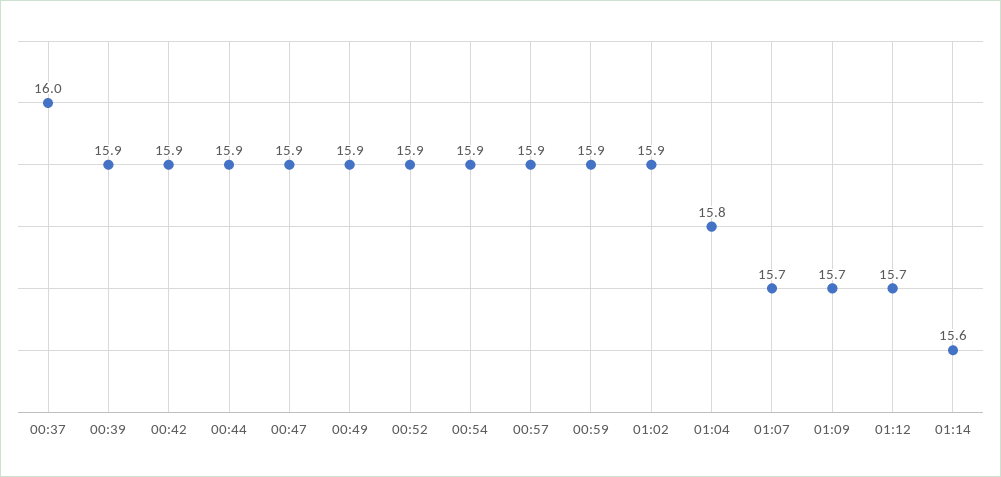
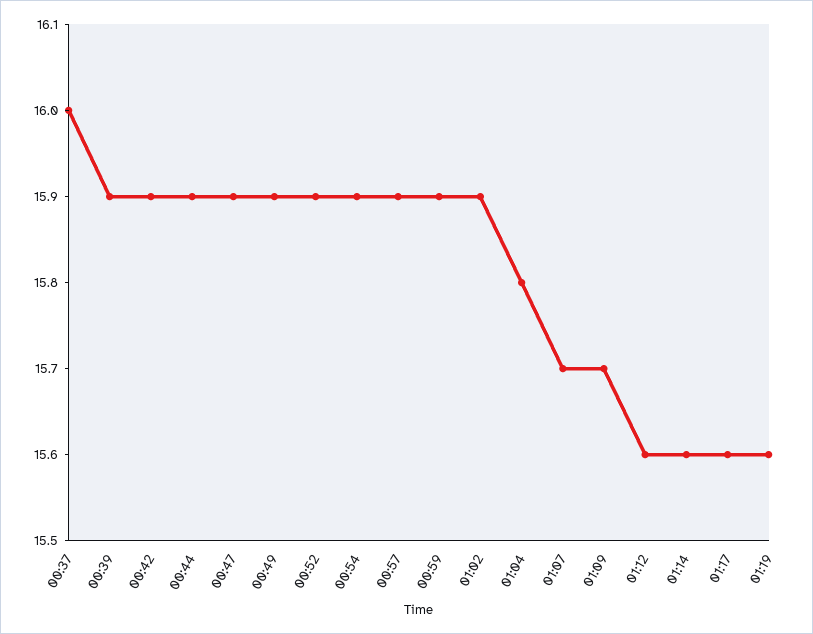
01:12: 15.7 -> 15.6
01:17: none -> 15.6
01:19: none -> 15.6

